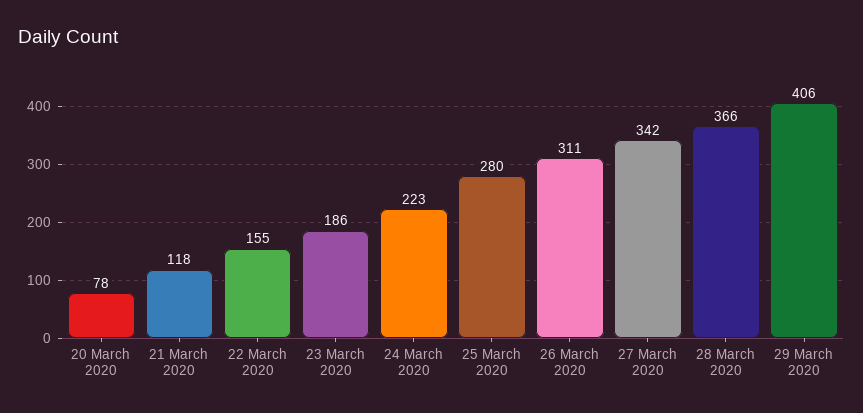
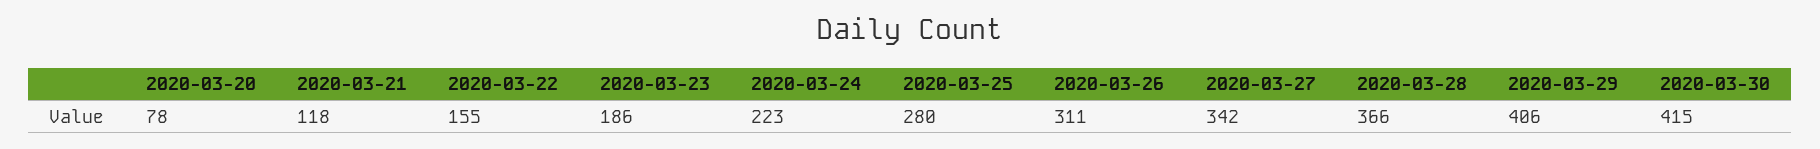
2020-03-30: none -> 415

